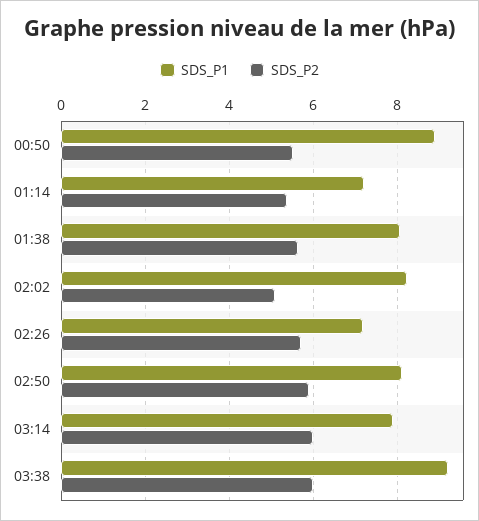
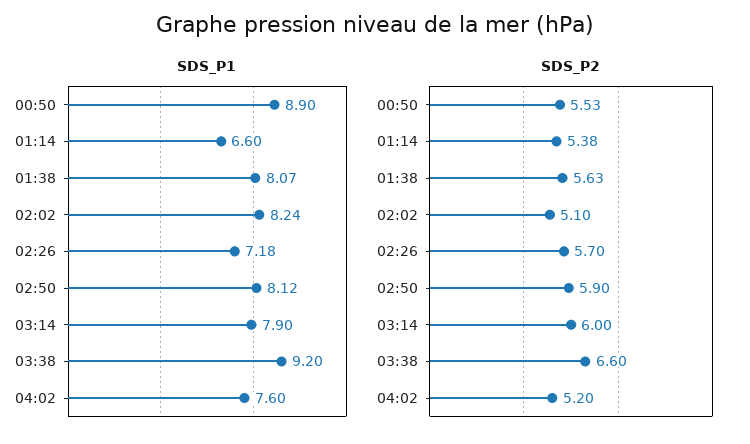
SDS_P1, 01:14: 7.2 -> 6.6
SDS_P2, 03:38: 6 -> 6.6
SDS_P1, 04:02: none -> 7.6
SDS_P2, 04:02: none -> 5.2

